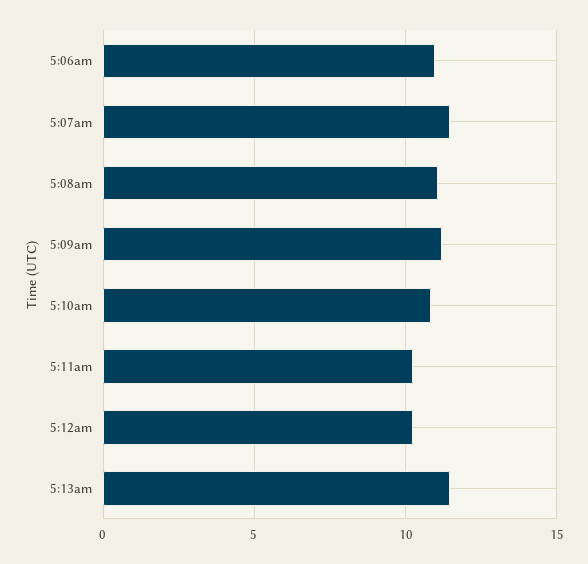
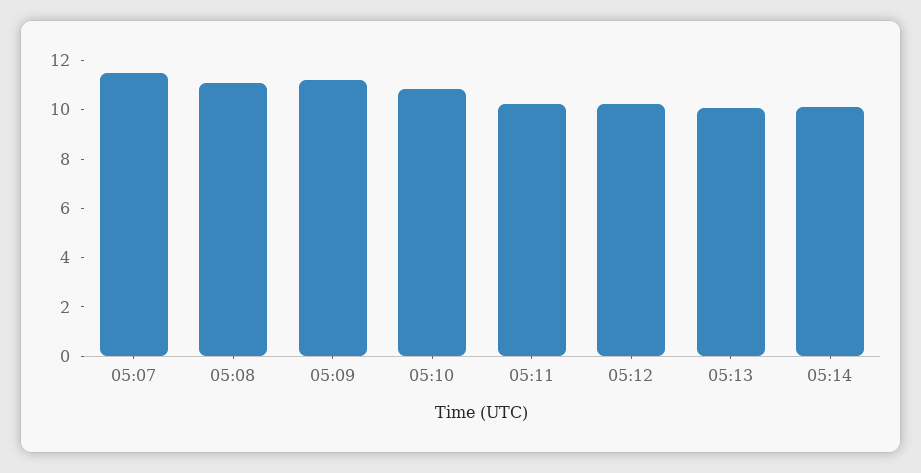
5:06am: 11 -> none
5:13am: 11.5 -> 10
05:14: none -> 10

